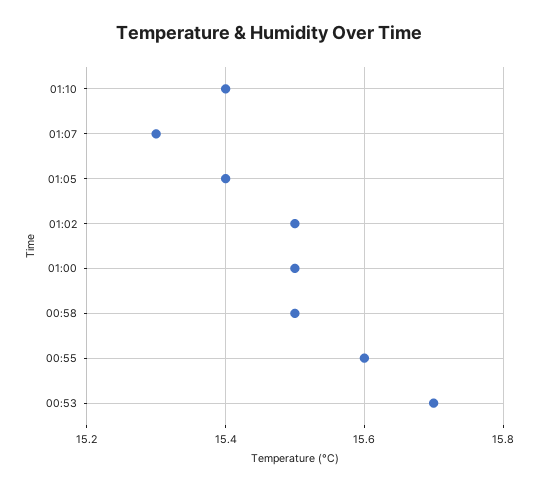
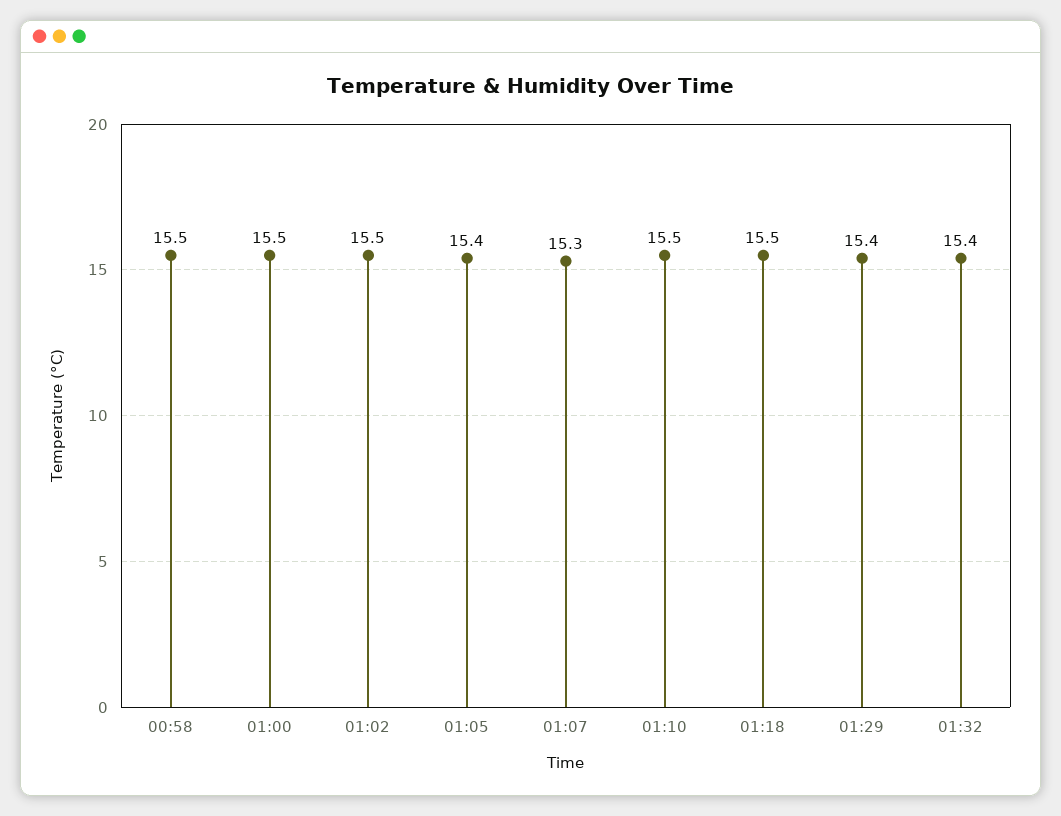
01:10: 15.4 -> 15.5
00:55: 15.6 -> none
00:53: 15.7 -> none
01:18: none -> 15.5
01:29: none -> 15.4
01:32: none -> 15.4

